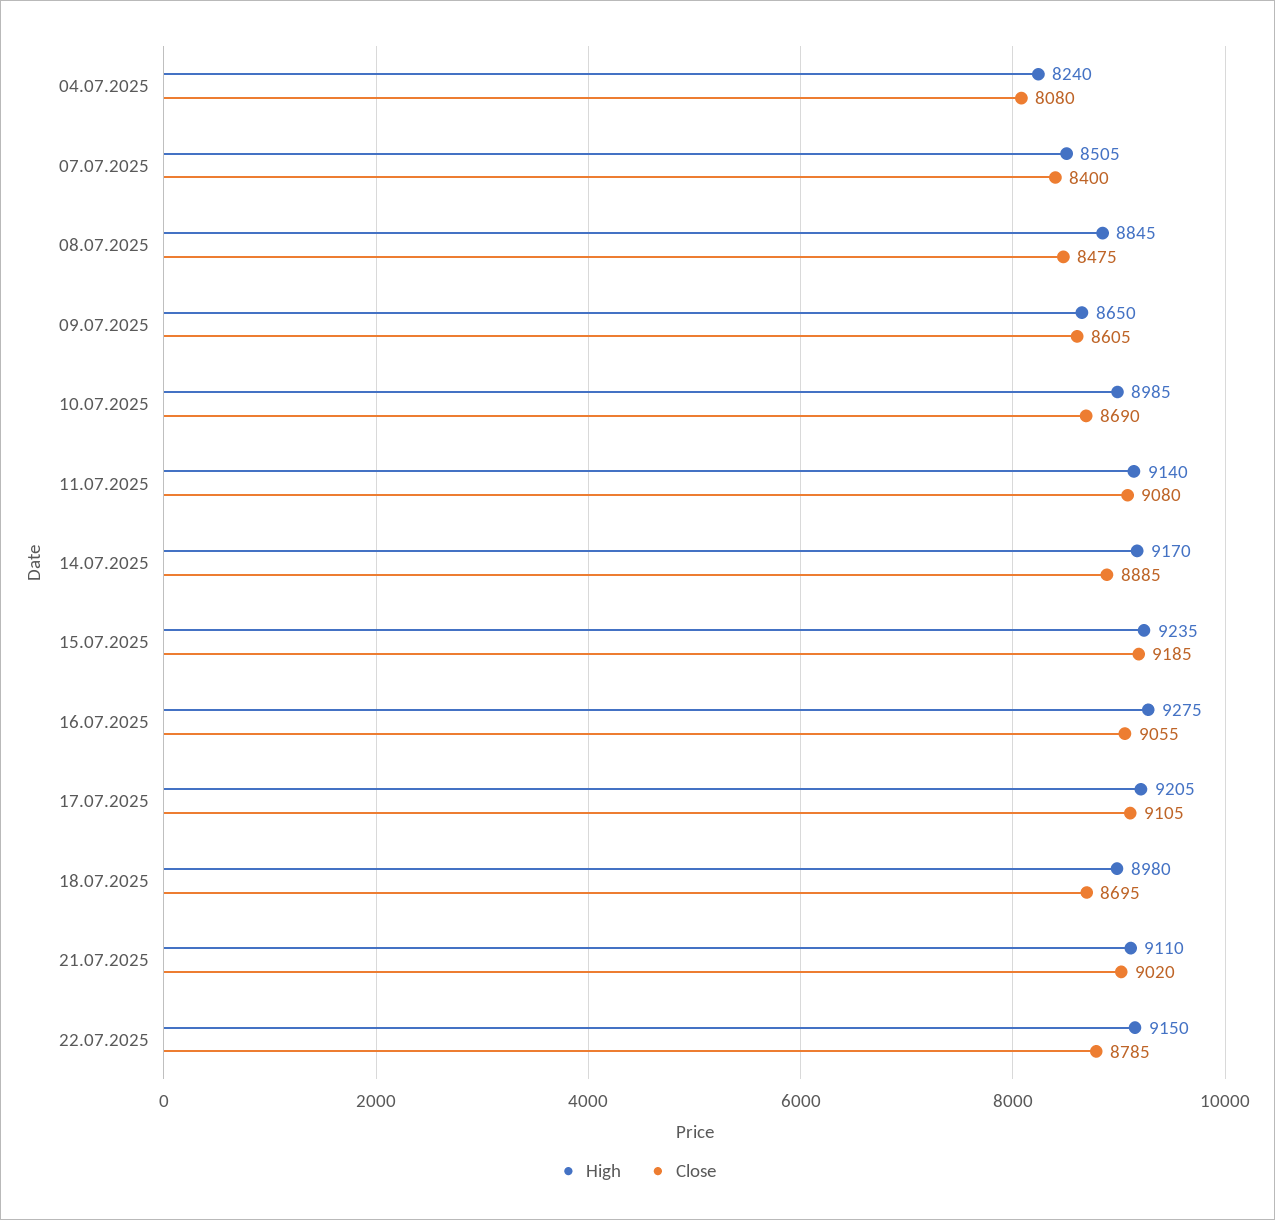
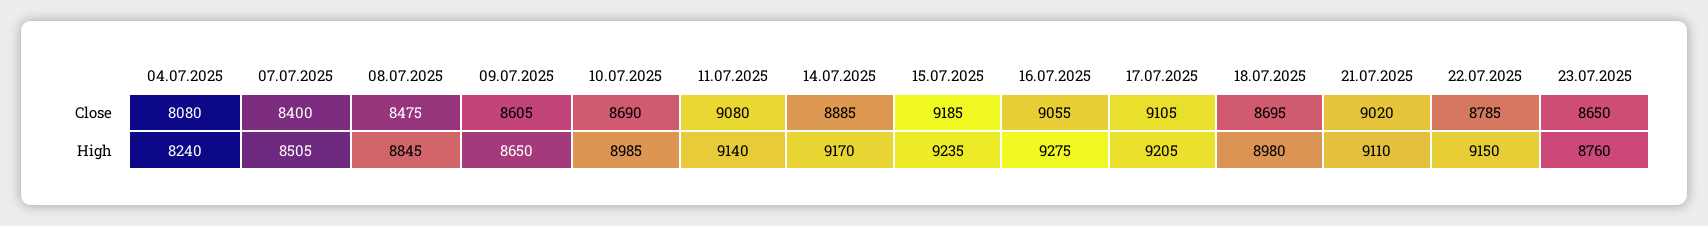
Close, 23.07.2025: none -> 8650
High, 23.07.2025: none -> 8760

